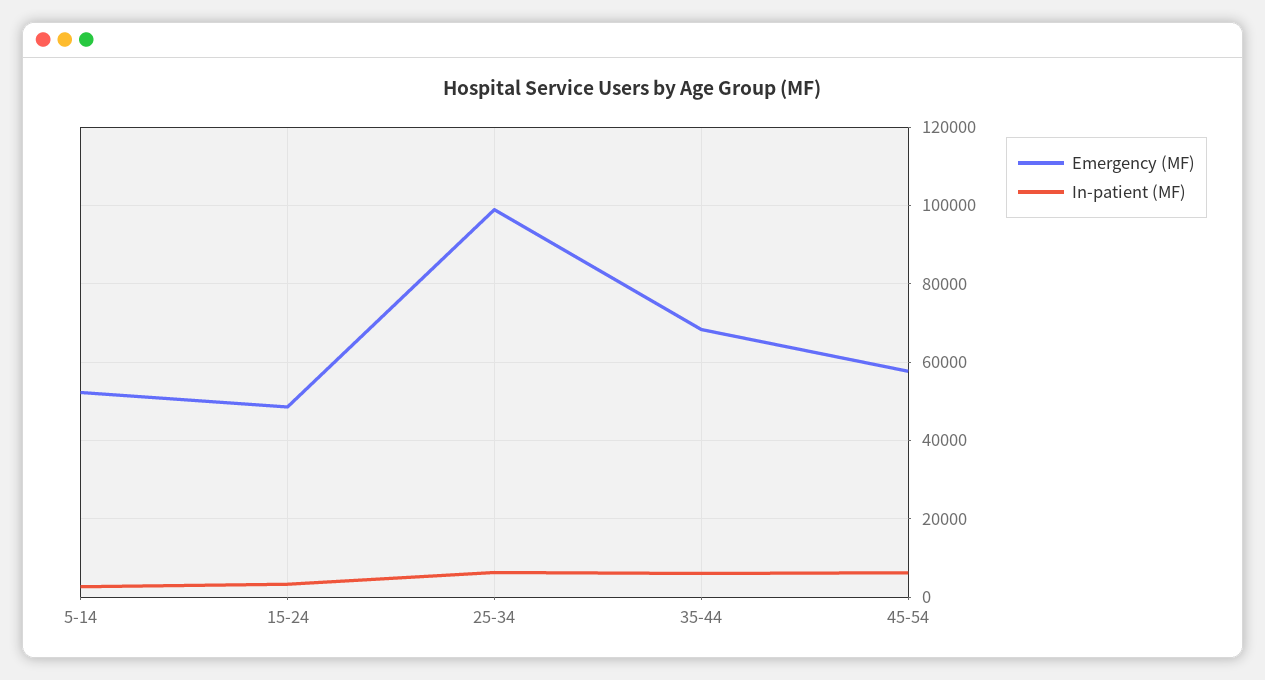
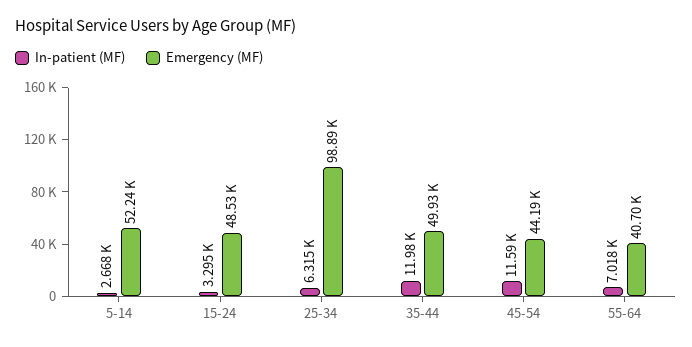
Emergency (MF), 35-44: 68000 -> 49930
In-patient (MF), 35-44: 6000 -> 11980
Emergency (MF), 45-54: 58000 -> 44190
In-patient (MF), 45-54: 6000 -> 11590
In-patient (MF), 55-64: none -> 7018
Emergency (MF), 55-64: none -> 40700

